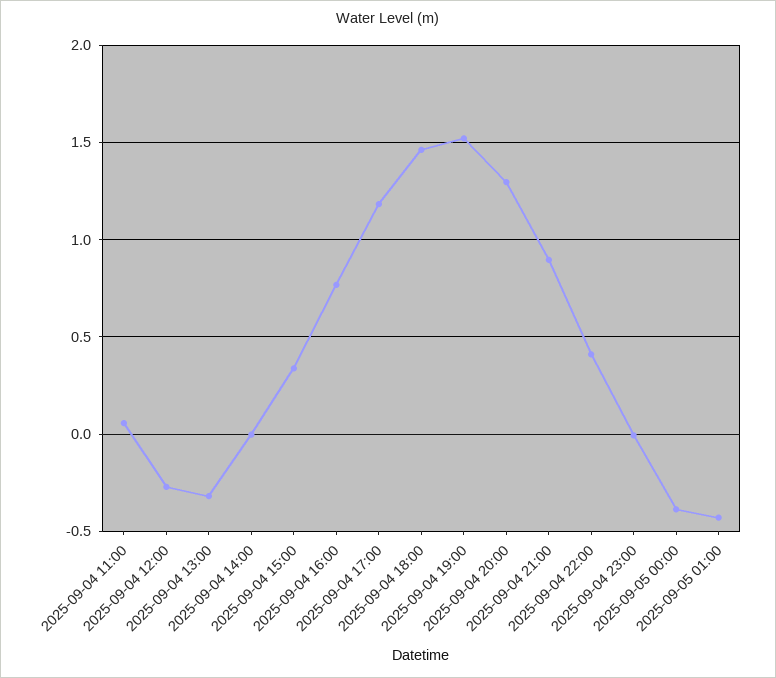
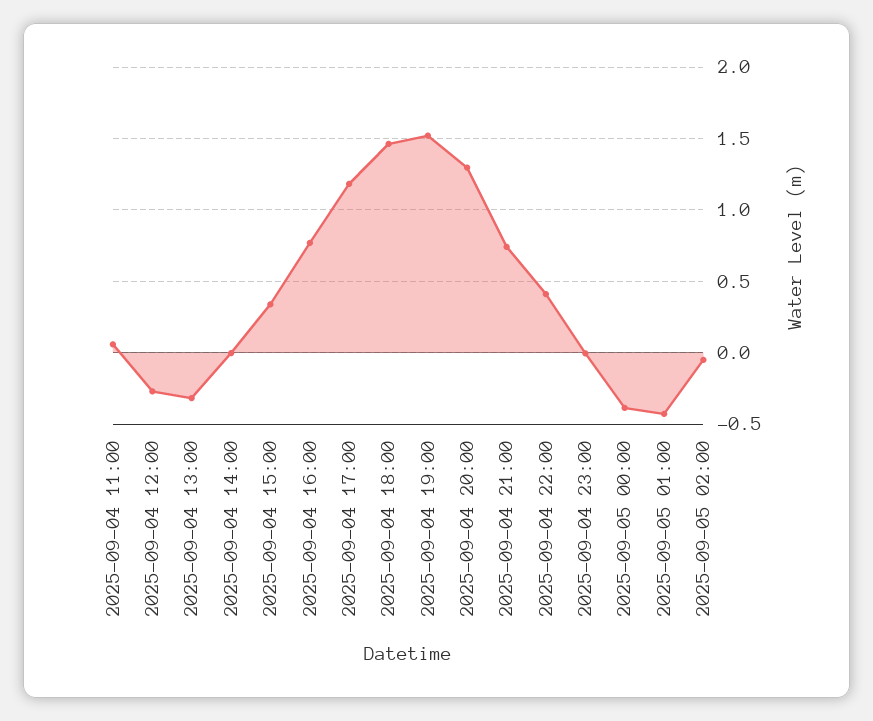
2025-09-04 21:00: 0.9 -> 0.75
2025-09-05 02:00: none -> -0.05

